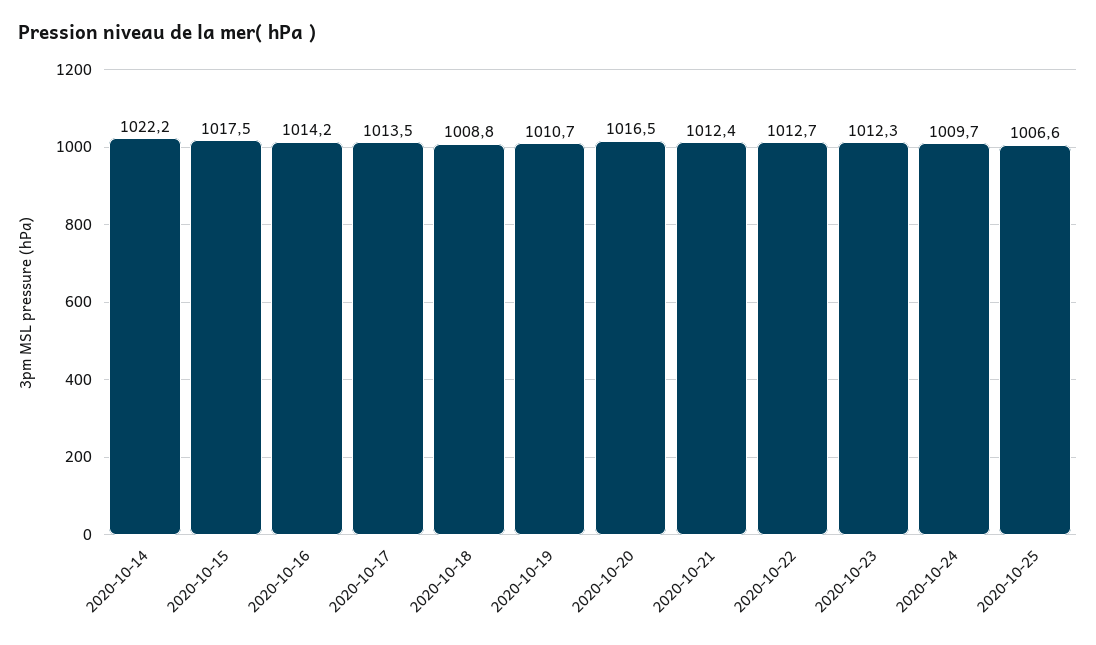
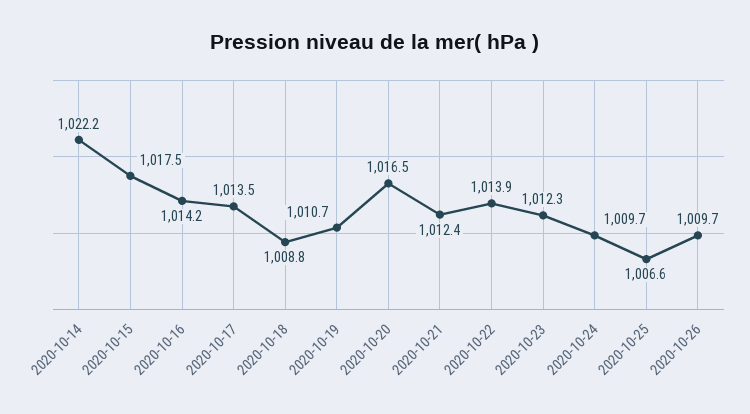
2020-10-22: 1012.7 -> 1013.9
2020-10-26: none -> 1009.7

